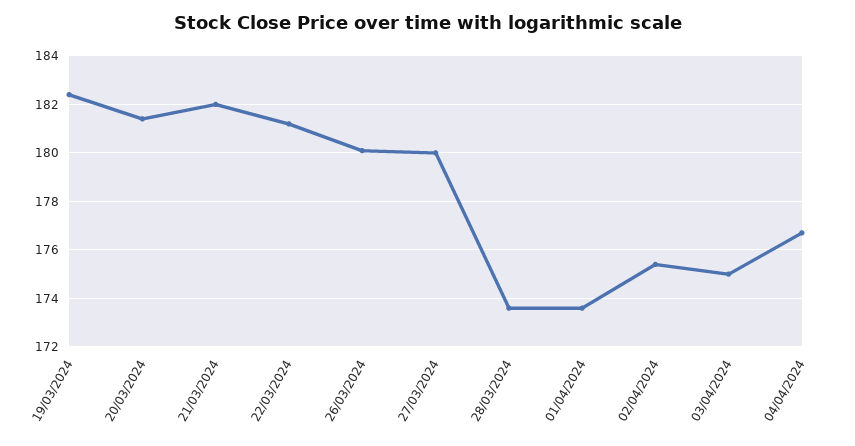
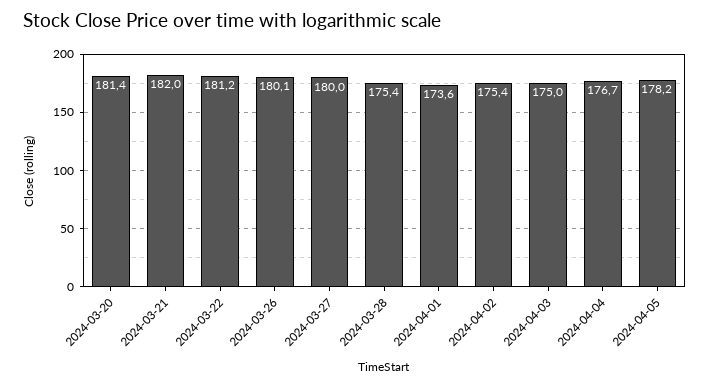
19/03/2024: 182.5 -> none
28/03/2024: 173.5 -> 175.4
2024-04-05: none -> 178.2

